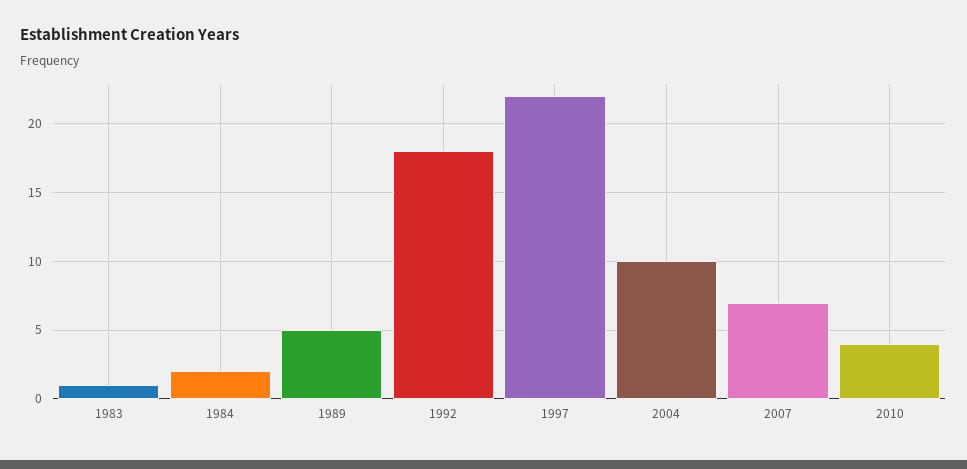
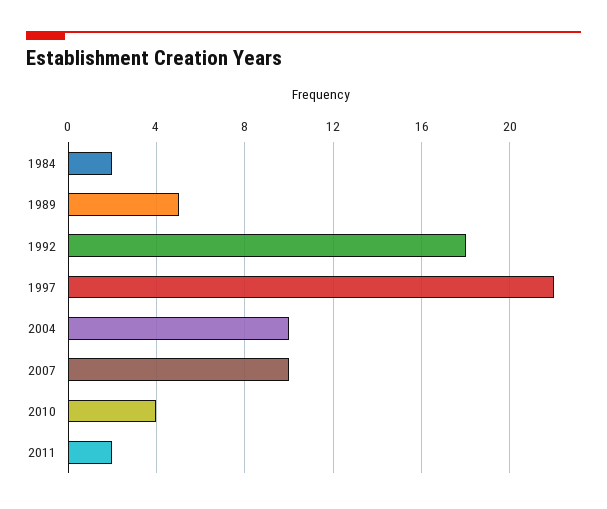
1983: 1 -> none
2007: 7 -> 10
2011: none -> 2

